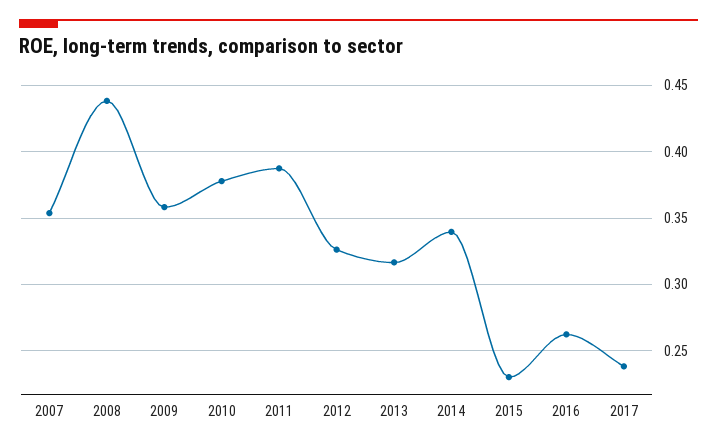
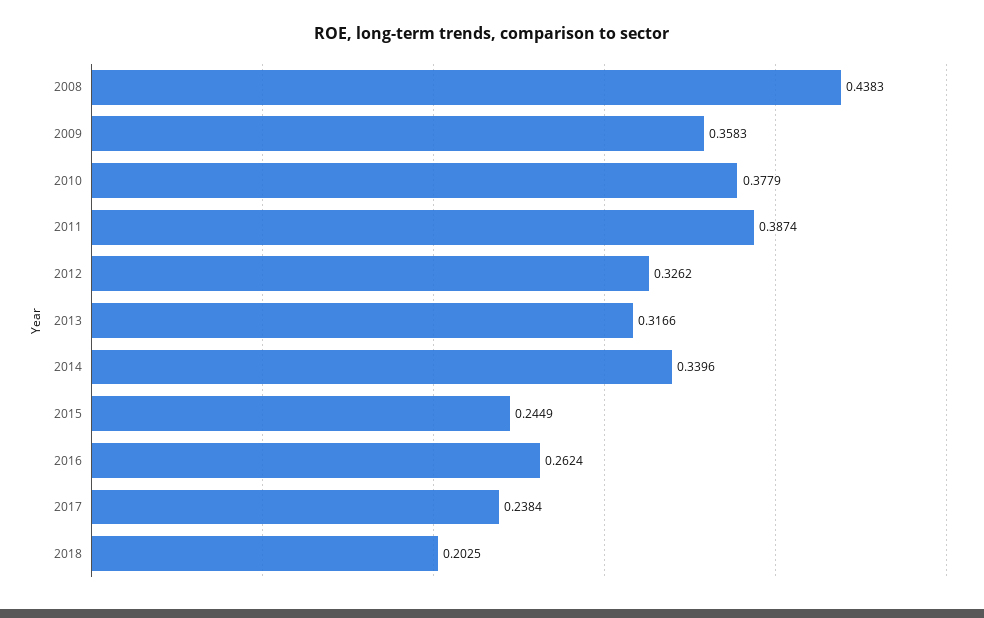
2007: 0.355 -> none
2015: 0.23 -> 0.2449
2018: none -> 0.2025

